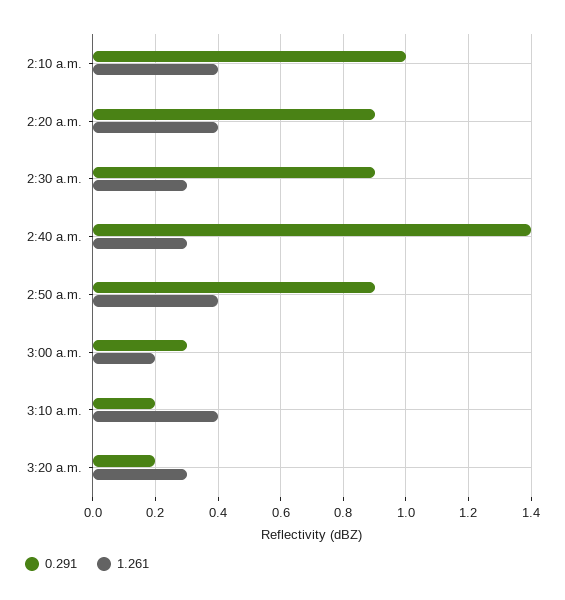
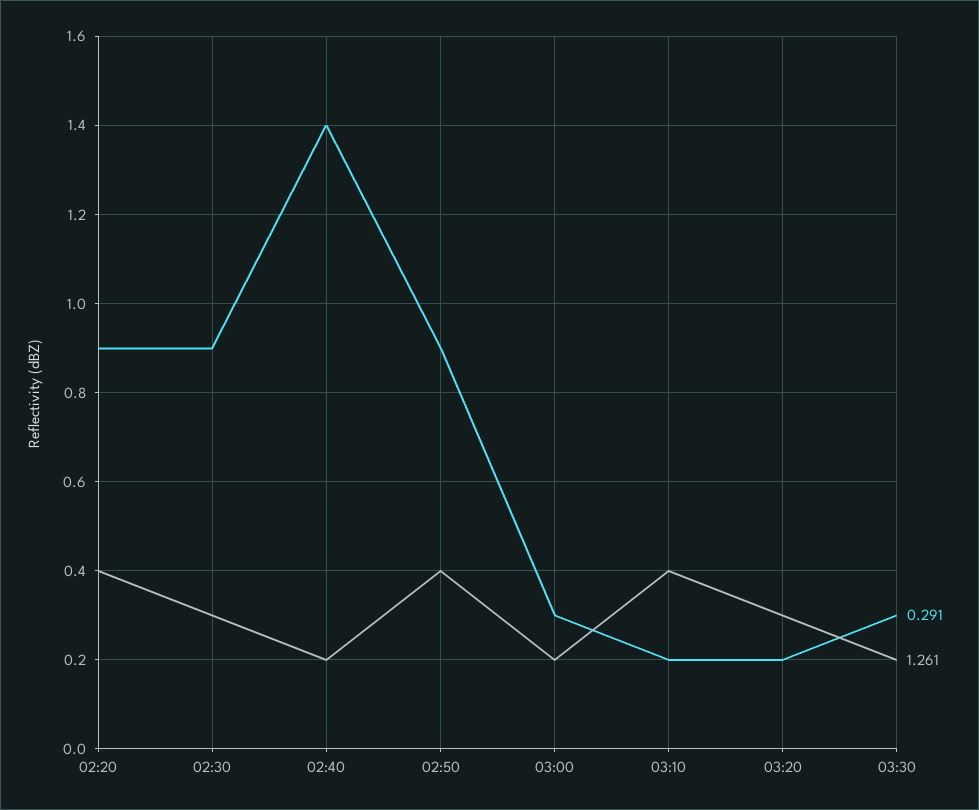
0.291, 2:10 a.m.: 1 -> none
1.261, 2:10 a.m.: 0.4 -> none
1.261, 2:40 a.m.: 0.3 -> 0.2
0.291, 03:30: none -> 0.3
1.261, 03:30: none -> 0.2

